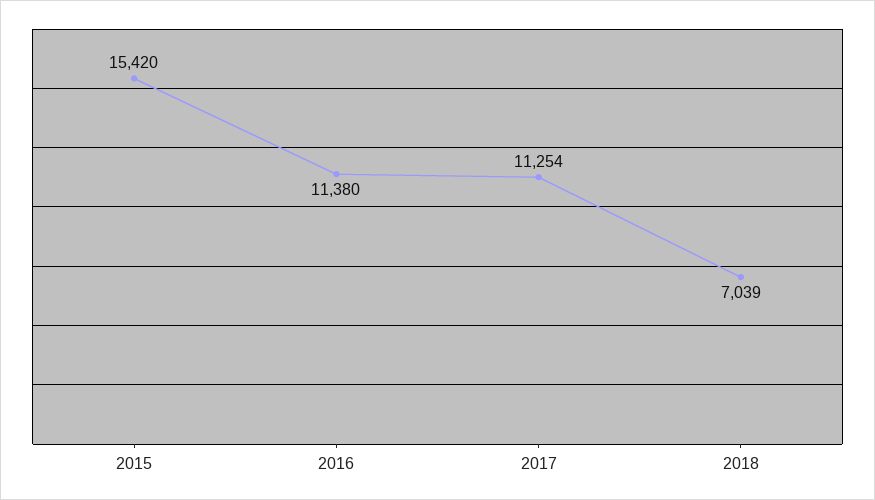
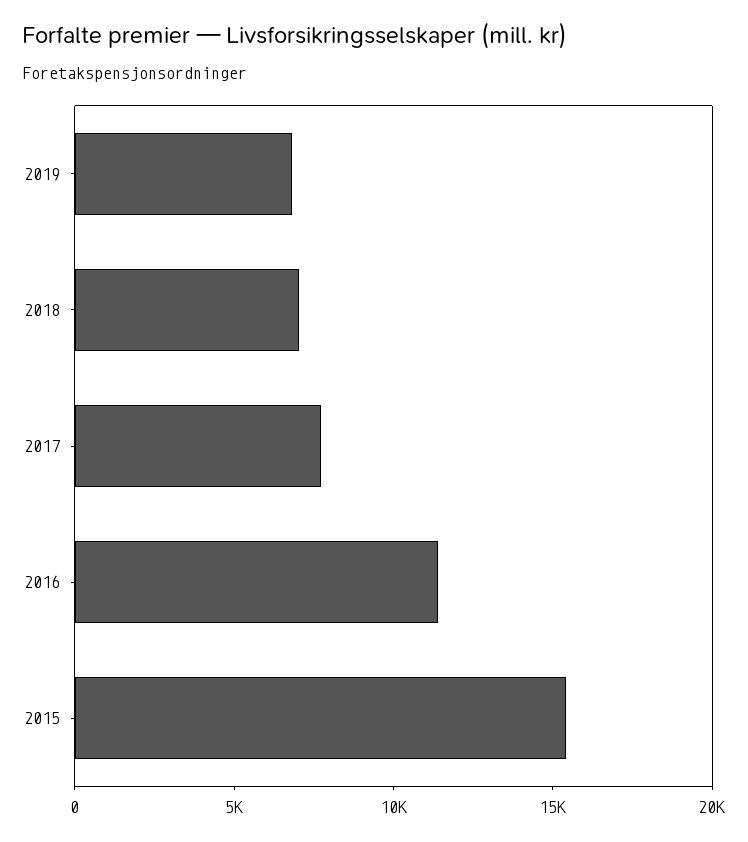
2017: 11254 -> 8000
2019: none -> 7000

